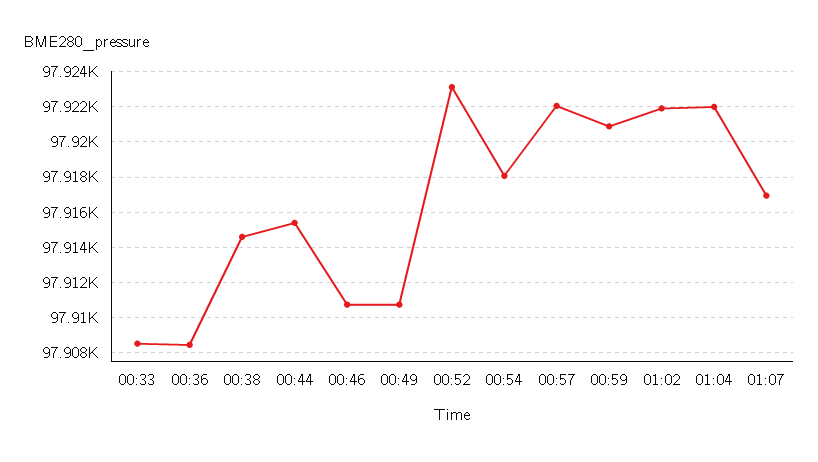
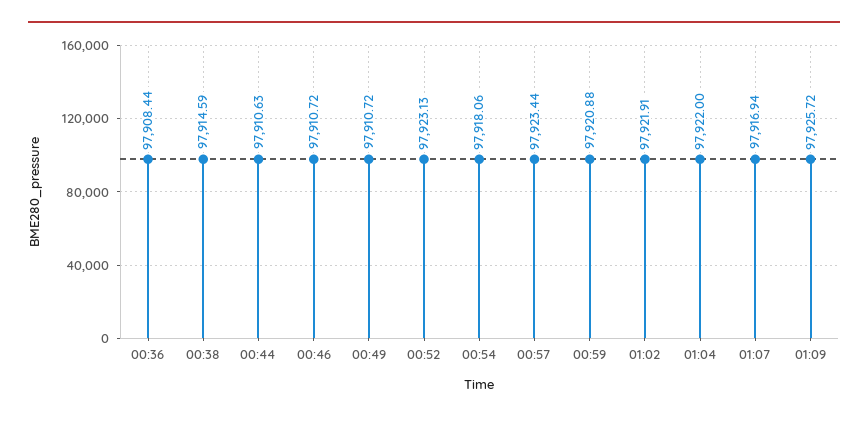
00:33: 97908.5 -> none
00:44: 97915.5 -> 97910.63
00:57: 97922 -> 97923.44
01:09: none -> 97925.72

